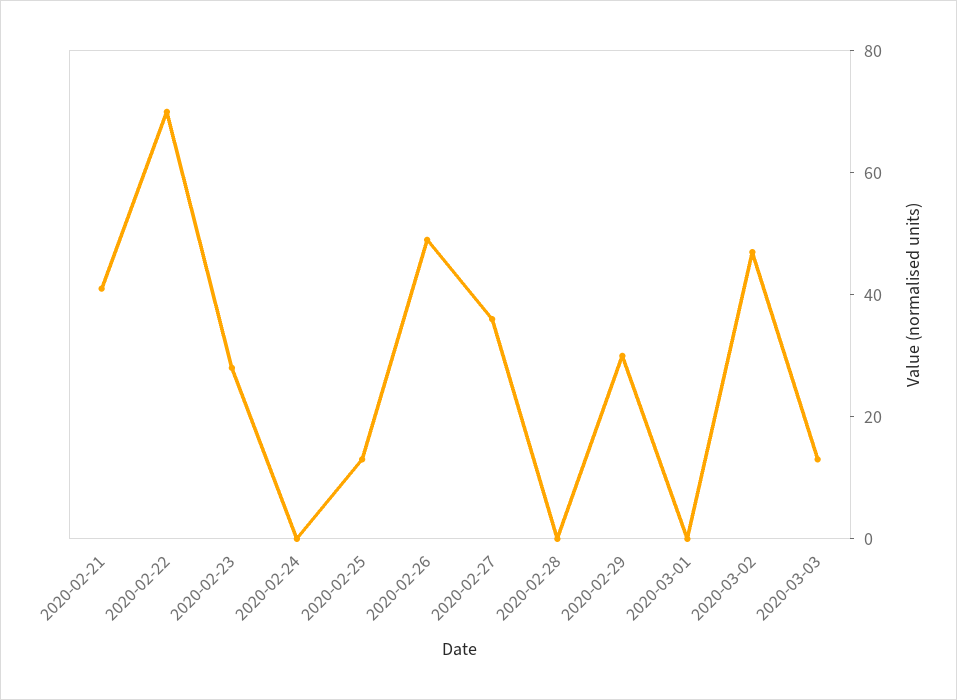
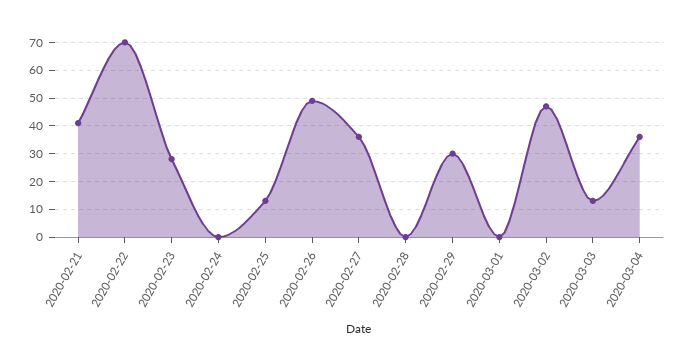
2020-03-04: none -> 35

